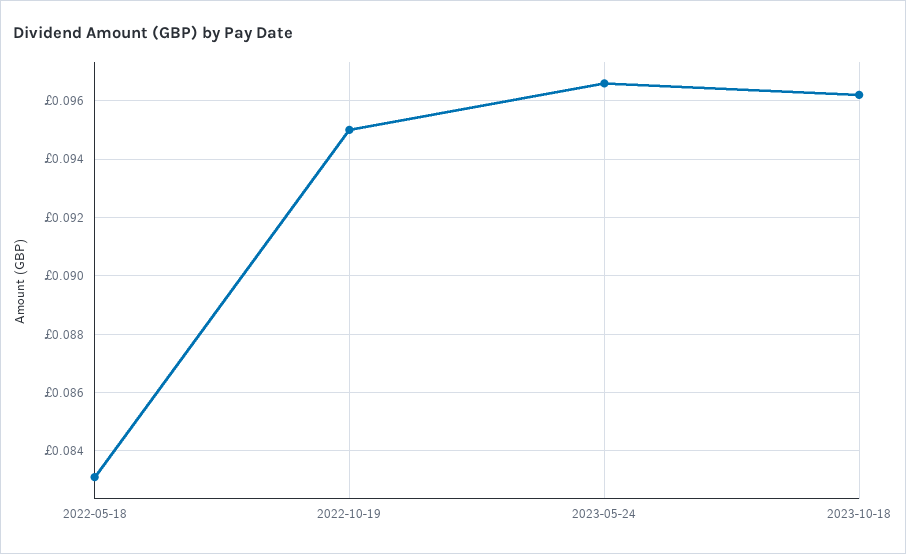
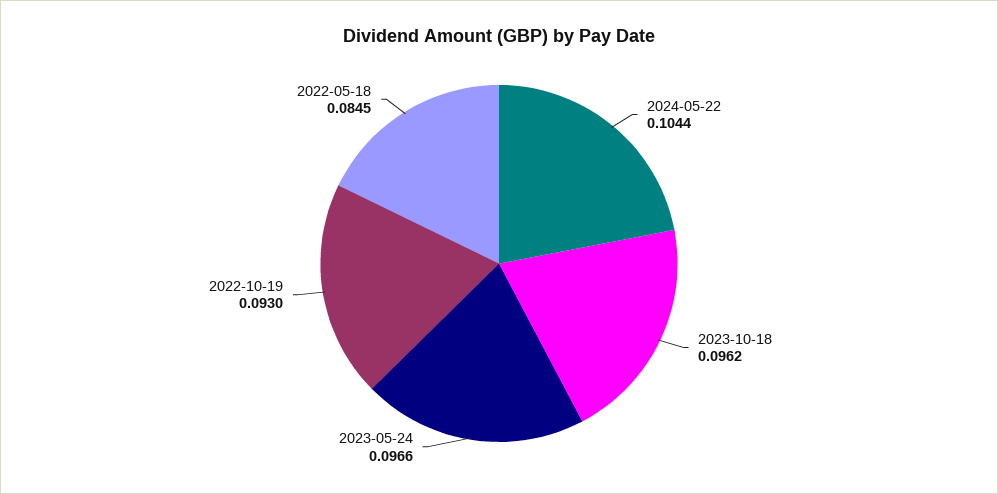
2022-05-18: 0.083 -> 0.0845
2022-10-19: 0.095 -> 0.093
2024-05-22: none -> 0.1044

